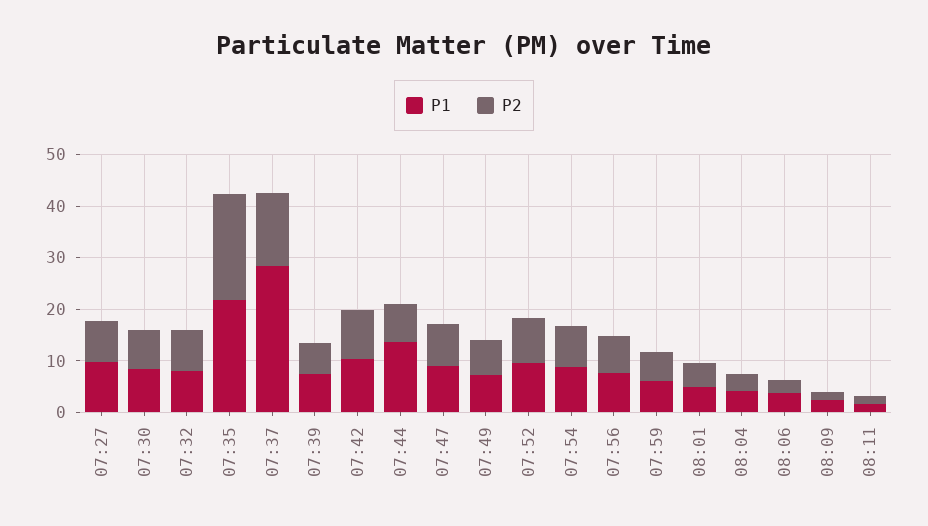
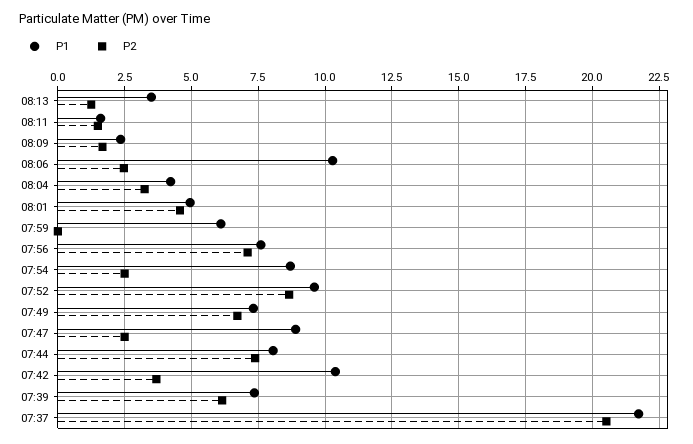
P1, 07:27: 10 -> none
P2, 07:27: 8 -> none
P1, 07:30: 8 -> none
P2, 07:30: 8 -> none
P1, 07:32: 8 -> none
P2, 07:32: 8 -> none
P1, 07:35: 22 -> none
P2, 07:35: 20 -> none
P1, 07:37: 28 -> 21.75
P2, 07:37: 14 -> 20.5
P2, 07:42: 10 -> 3.75
P1, 07:44: 14 -> 8
P2, 07:47: 8 -> 2.5
P2, 07:54: 8 -> 2.5
P2, 07:59: 6 -> 0
P1, 08:06: 4 -> 10.25
P1, 08:13: none -> 3.5
P2, 08:13: none -> 1.25

